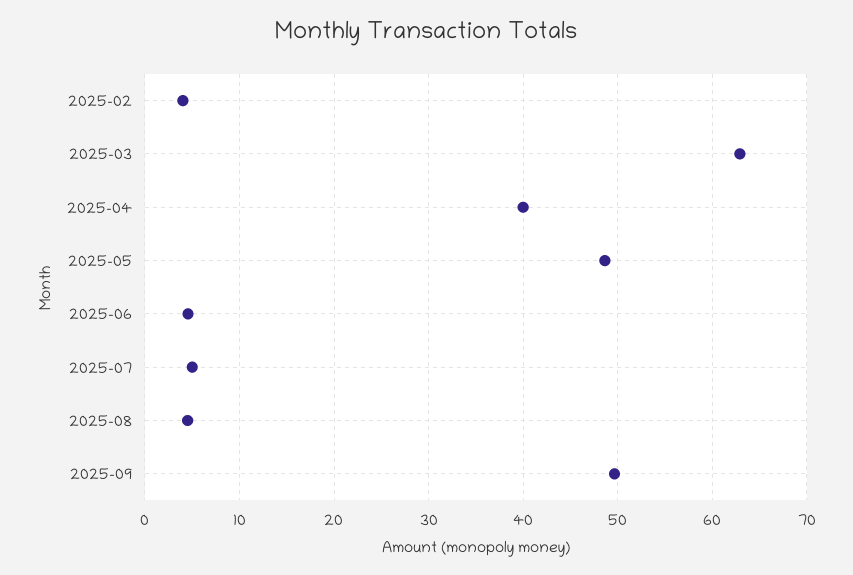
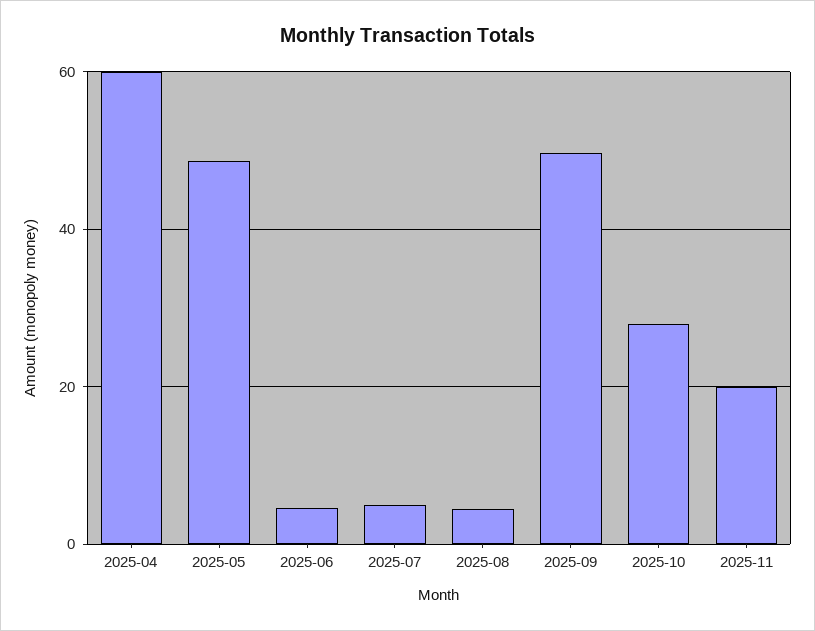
2025-02: 4 -> none
2025-03: 63 -> none
2025-04: 40 -> 60
2025-10: none -> 28
2025-11: none -> 20

